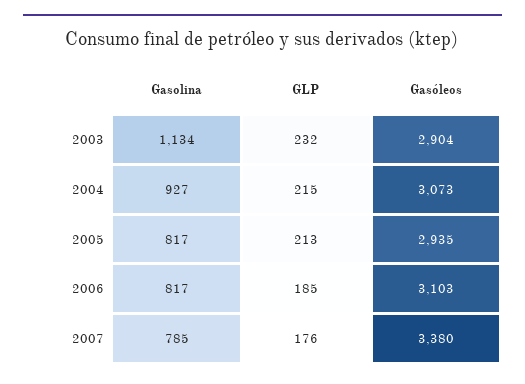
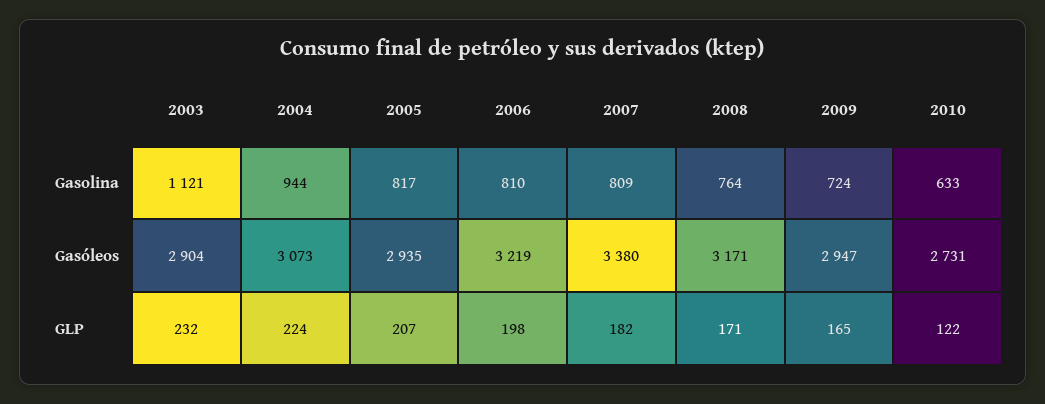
Gasolina, 2003: 1134 -> 1121
Gasolina, 2004: 927 -> 944
GLP, 2004: 215 -> 224
GLP, 2005: 213 -> 207
Gasolina, 2006: 817 -> 810
GLP, 2006: 185 -> 198
Gasóleos, 2006: 3103 -> 3219
Gasolina, 2007: 785 -> 809
GLP, 2007: 176 -> 182
Gasolina, 2008: none -> 764
Gasolina, 2009: none -> 724
Gasolina, 2010: none -> 633
Gasóleos, 2008: none -> 3171
Gasóleos, 2009: none -> 2947
Gasóleos, 2010: none -> 2731
GLP, 2008: none -> 171
GLP, 2009: none -> 165
GLP, 2010: none -> 122

